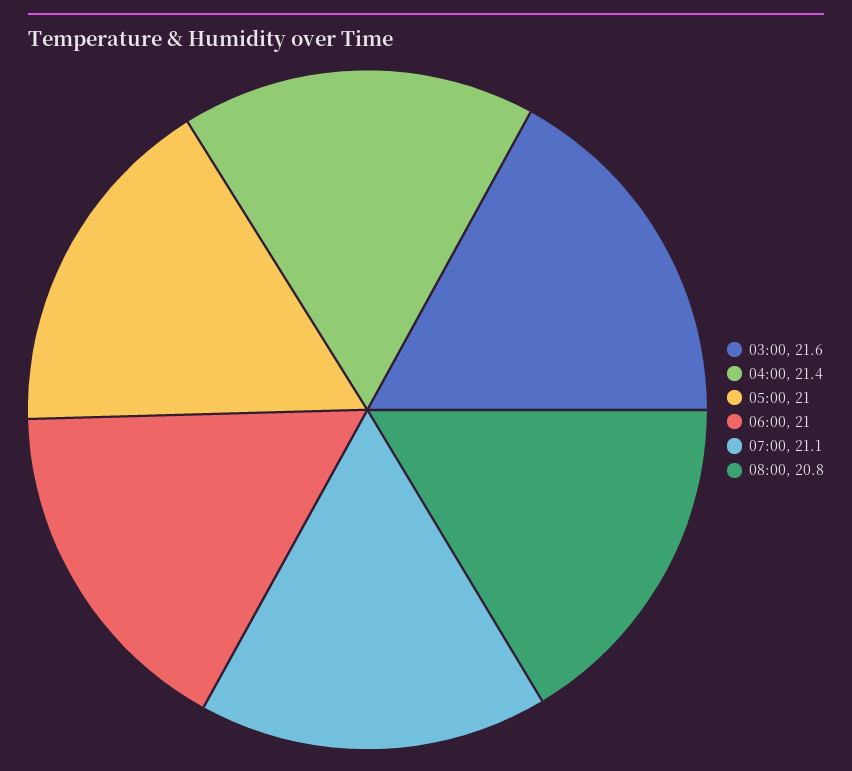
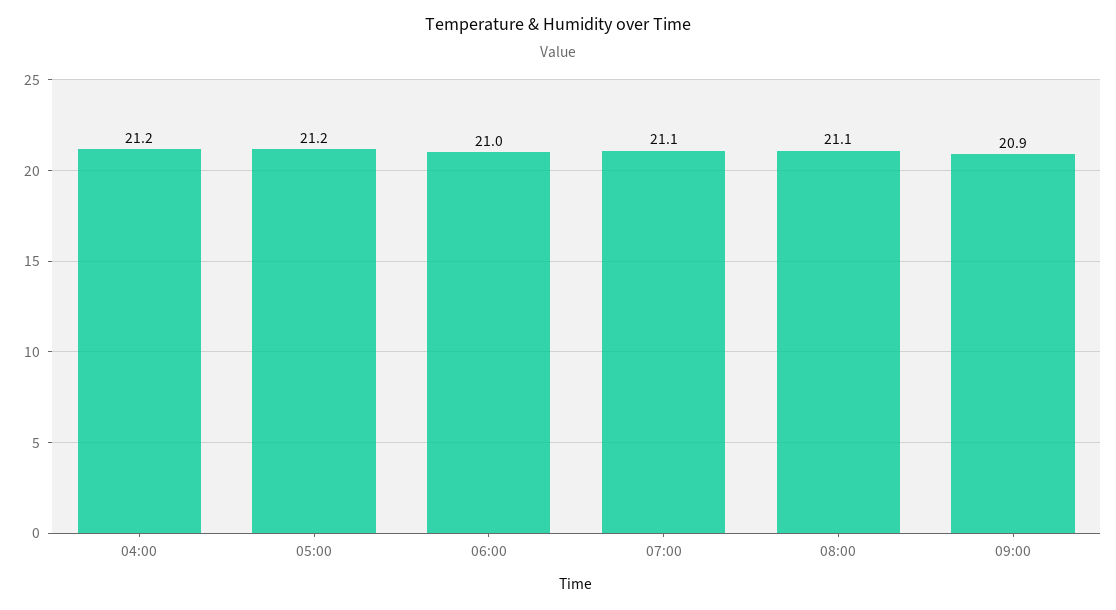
03:00: 21.6 -> none
04:00: 21.4 -> 21.2
05:00: 21 -> 21.2
08:00: 20.8 -> 21.1
09:00: none -> 20.9

